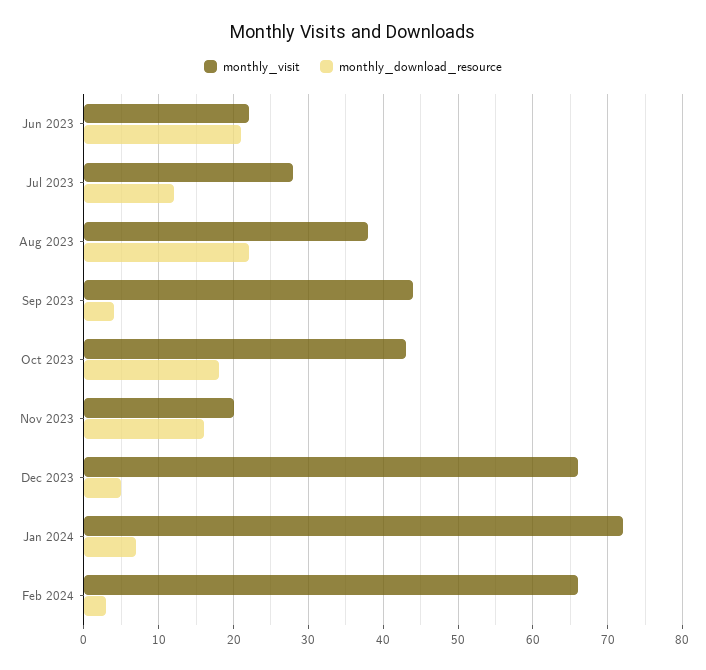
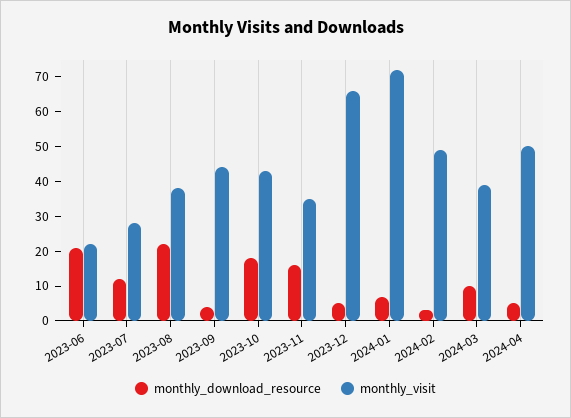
monthly_visit, Nov 2023: 20 -> 35
monthly_visit, Feb 2024: 66 -> 50
monthly_download_resource, 2024-03: none -> 10
monthly_visit, 2024-03: none -> 40
monthly_download_resource, 2024-04: none -> 5
monthly_visit, 2024-04: none -> 50

